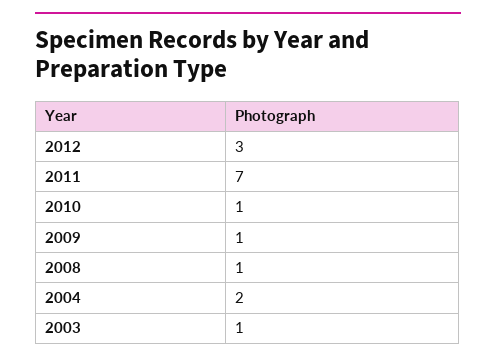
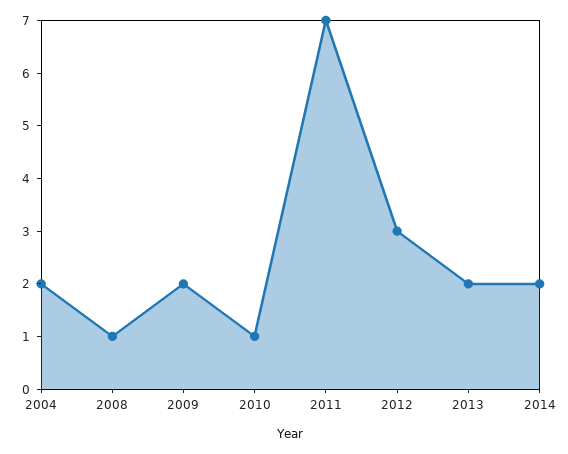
2009: 1 -> 2
2003: 1 -> none
2013: none -> 2
2014: none -> 2

